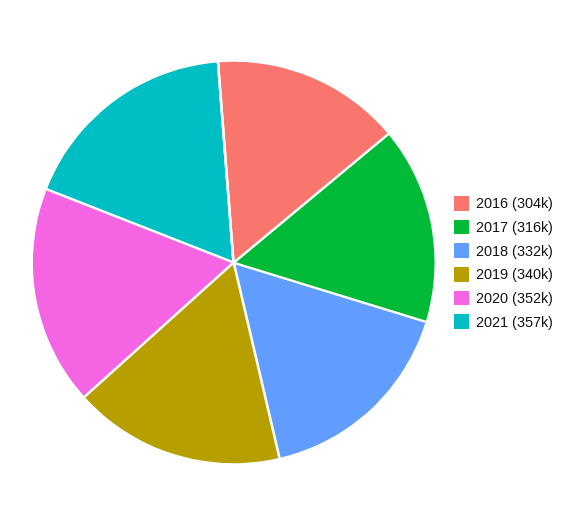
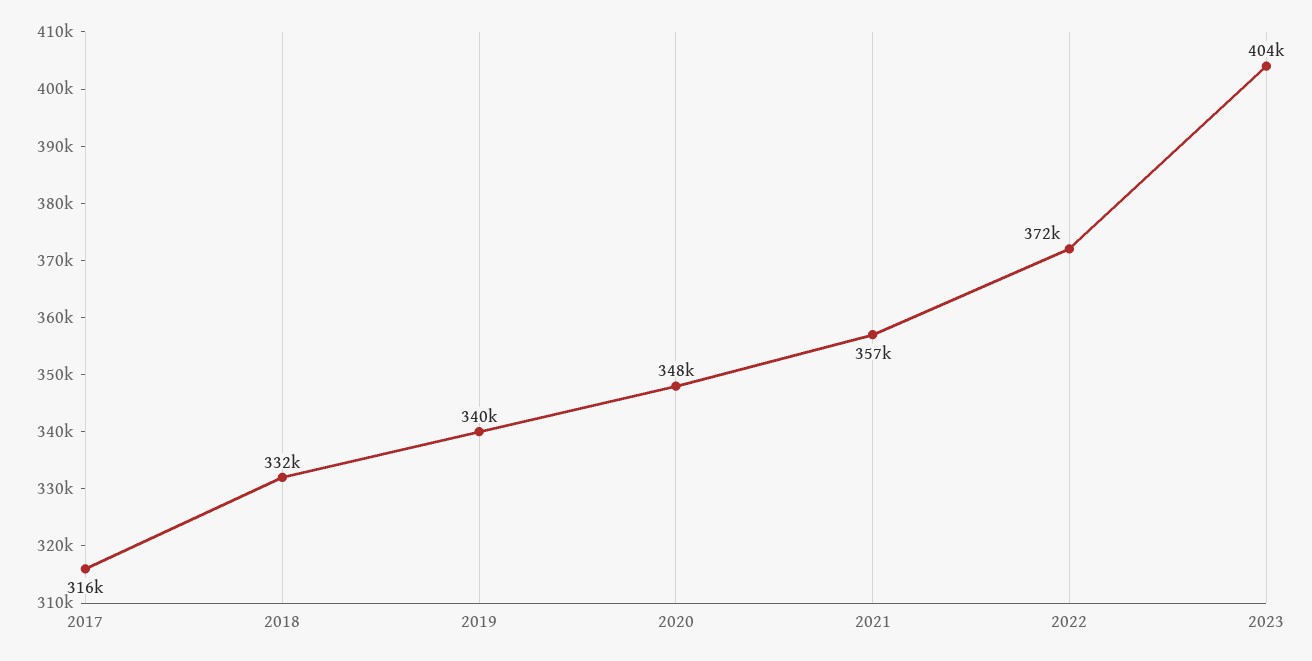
2016: 304000 -> none
2020: 352000 -> 348000
2022: none -> 372000
2023: none -> 404000

